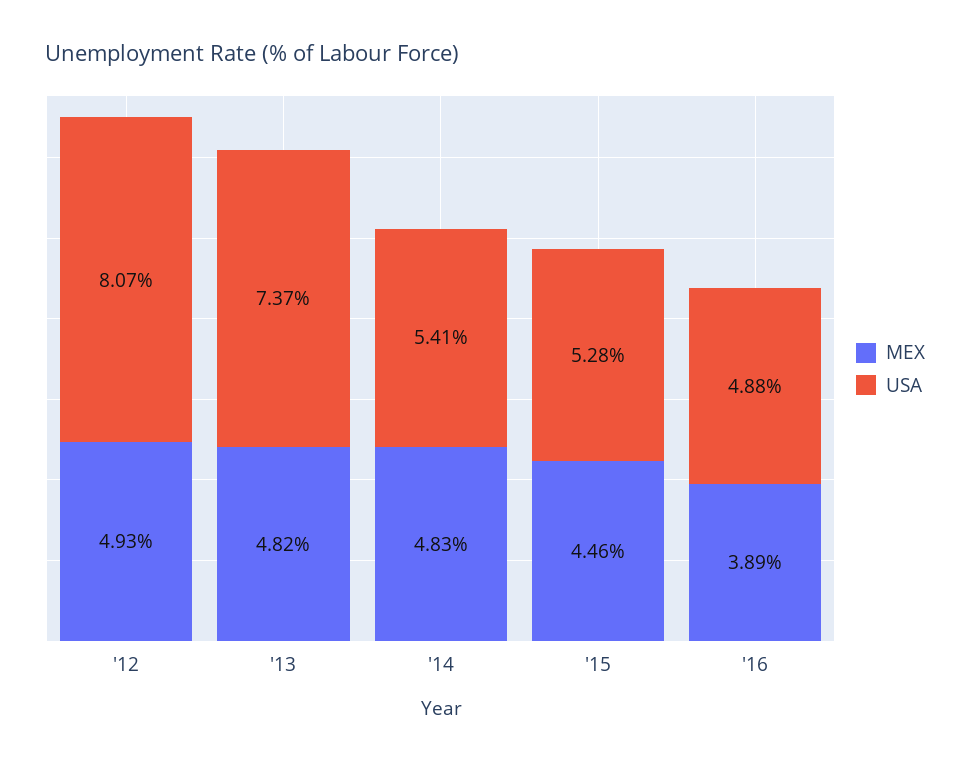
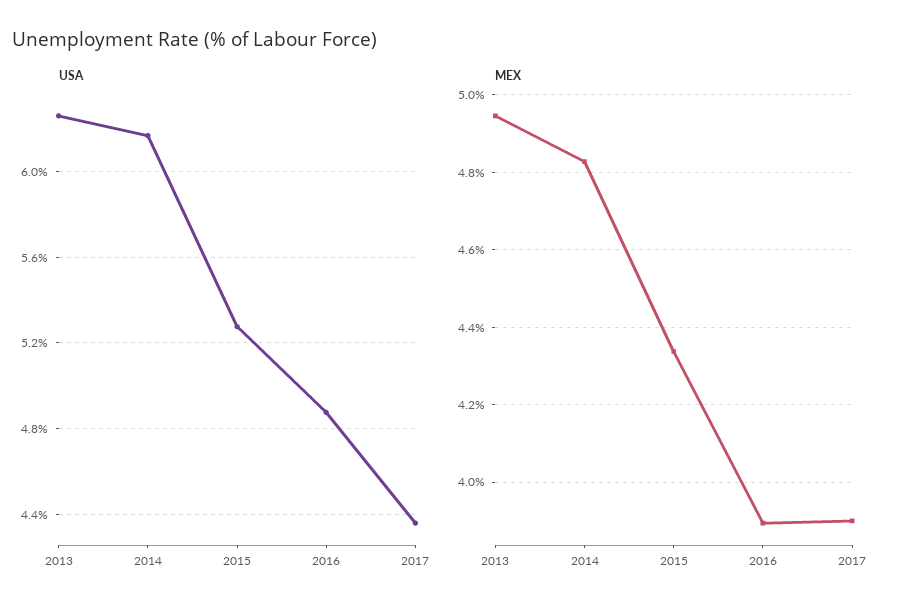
MEX, '12: 4.93 -> none
USA, '12: 8.07 -> none
MEX, '13: 4.82 -> 4.94
USA, '13: 7.37 -> 6.25
USA, '14: 5.41 -> 6.15
MEX, '15: 4.46 -> 4.34
USA, 2017: none -> 4.35
MEX, 2017: none -> 3.9

